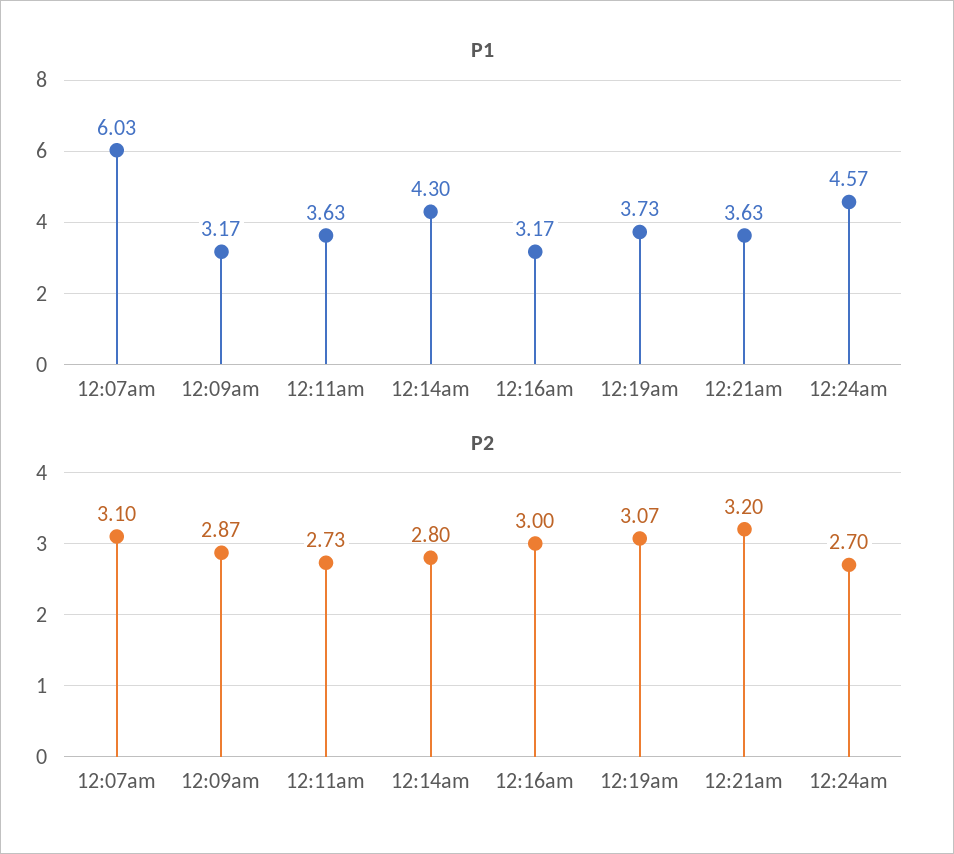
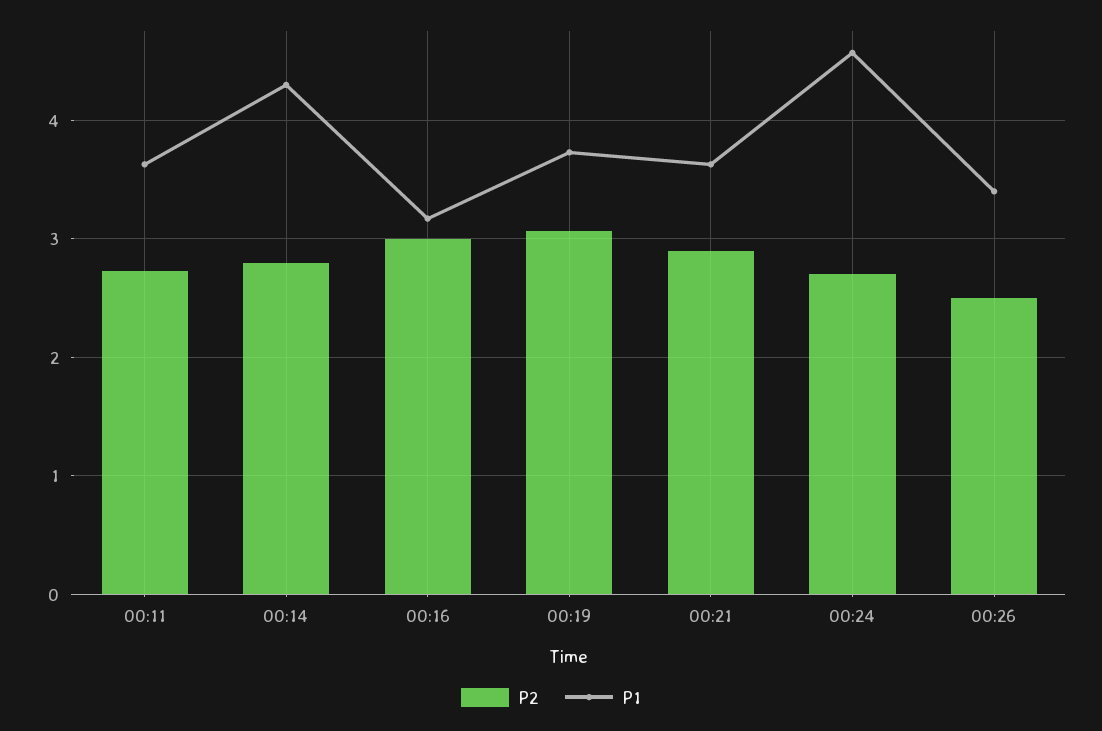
P1, 12:07am: 6.03 -> none
P1, 12:09am: 3.17 -> none
P2, 12:07am: 3.1 -> none
P2, 12:09am: 2.87 -> none
P2, 12:21am: 3.2 -> 2.9
P2, 00:26: none -> 2.5
P1, 00:26: none -> 3.4

